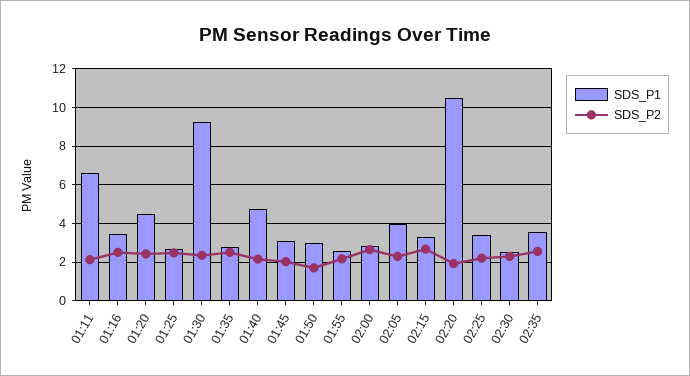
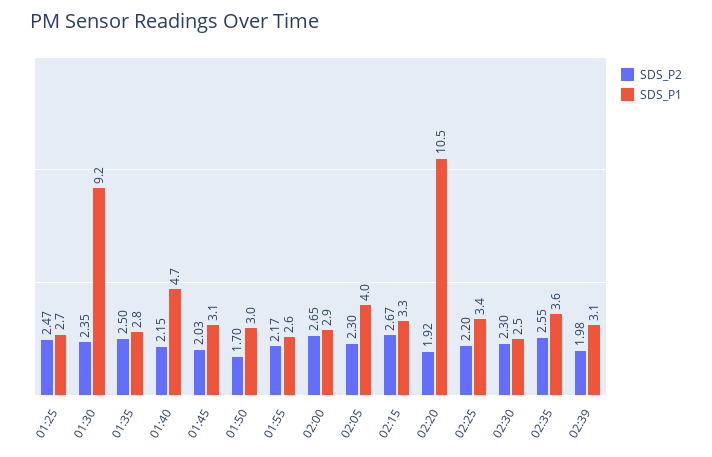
SDS_P1, 01:11: 6.5 -> none
SDS_P2, 01:11: 2 -> none
SDS_P1, 01:16: 3.5 -> none
SDS_P2, 01:16: 2.5 -> none
SDS_P1, 01:20: 4.5 -> none
SDS_P2, 01:20: 2.5 -> none
SDS_P2, 02:39: none -> 1.98
SDS_P1, 02:39: none -> 3.1

